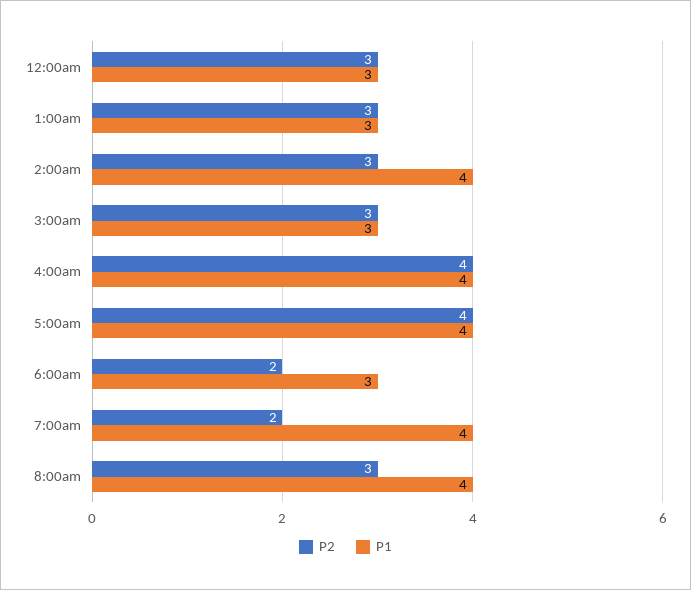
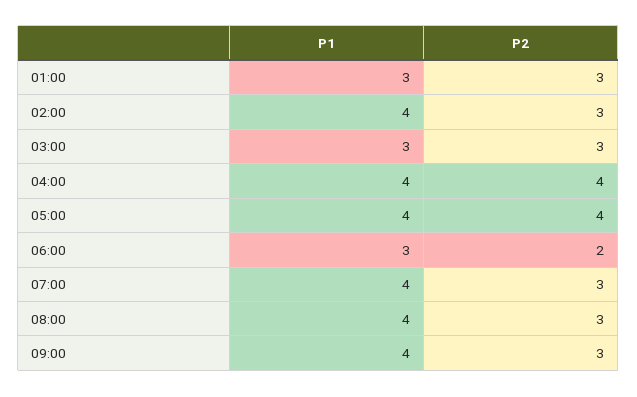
P2, 12:00am: 3 -> none
P1, 12:00am: 3 -> none
P2, 7:00am: 2 -> 3
P1, 09:00: none -> 4
P2, 09:00: none -> 3

